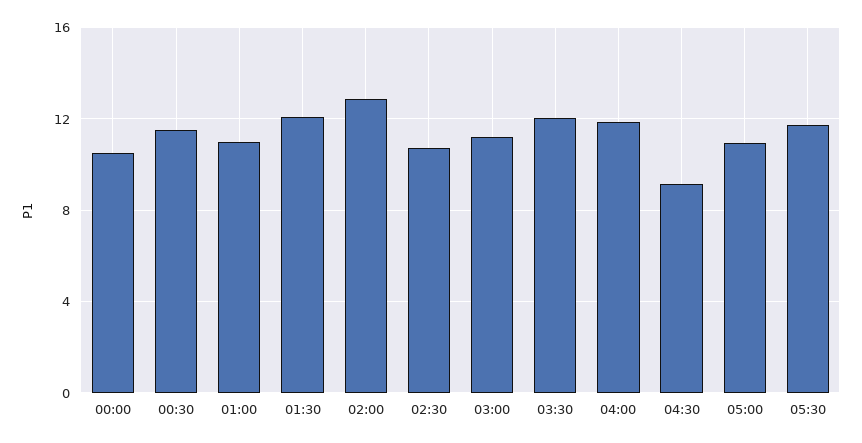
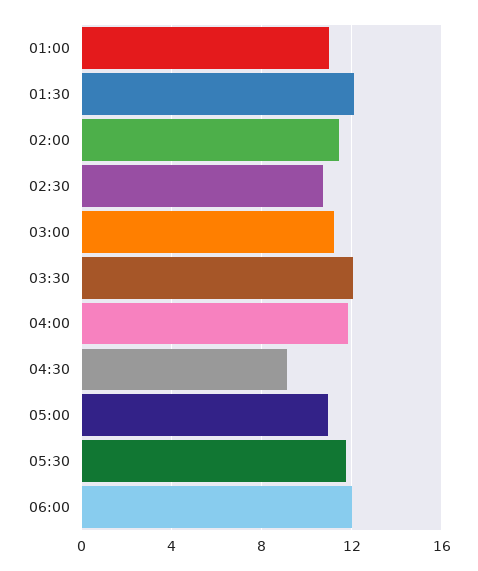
00:00: 10.5 -> none
00:30: 11.5 -> none
02:00: 13 -> 11.5
06:00: none -> 12

